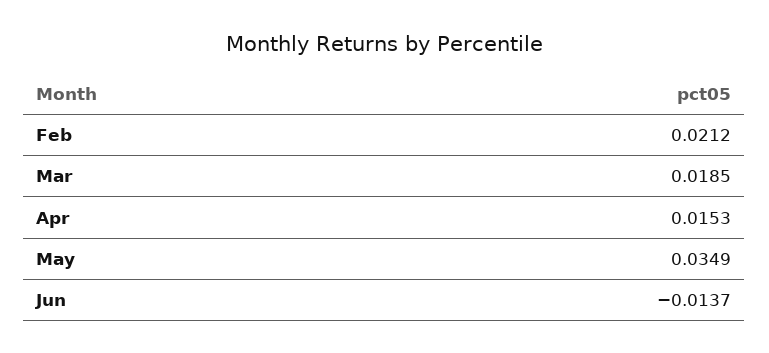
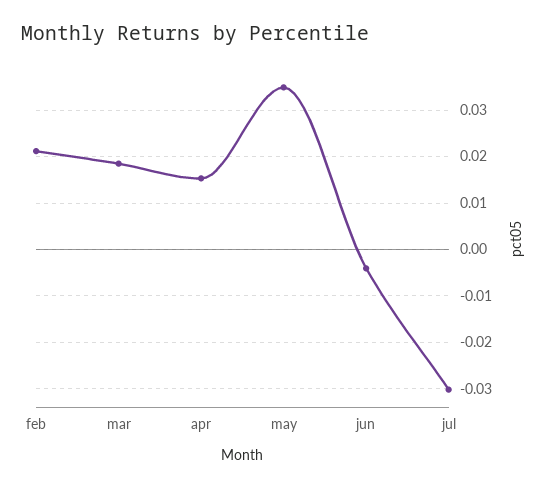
Jun: -0.0137 -> -0.004
jul: none -> -0.03

